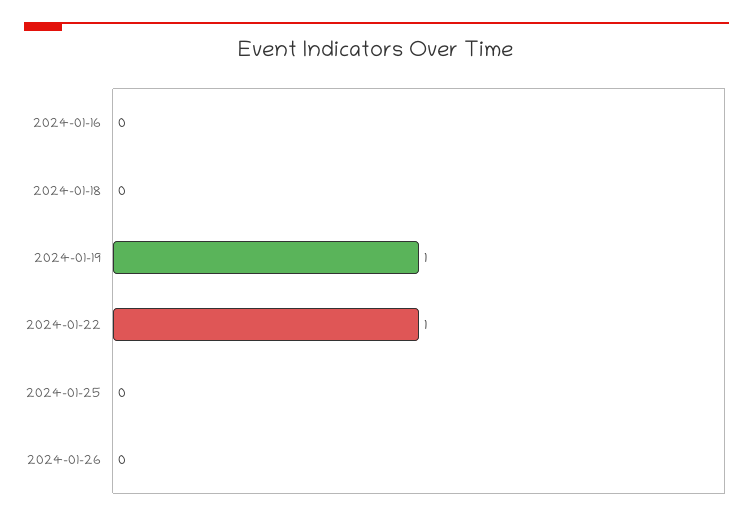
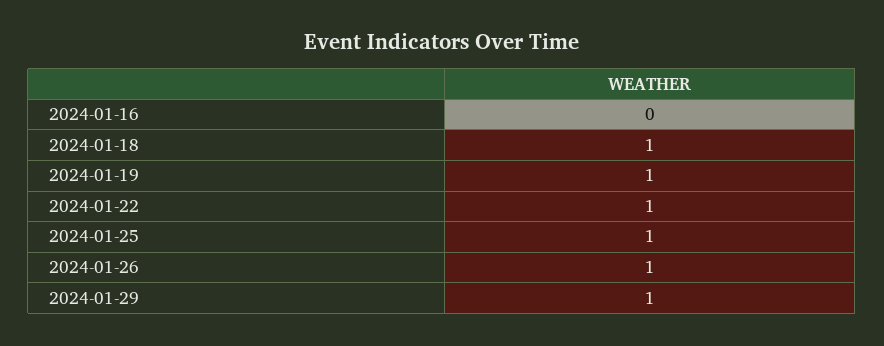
2024-01-18: 0 -> 1
2024-01-25: 0 -> 1
2024-01-26: 0 -> 1
2024-01-29: none -> 1

